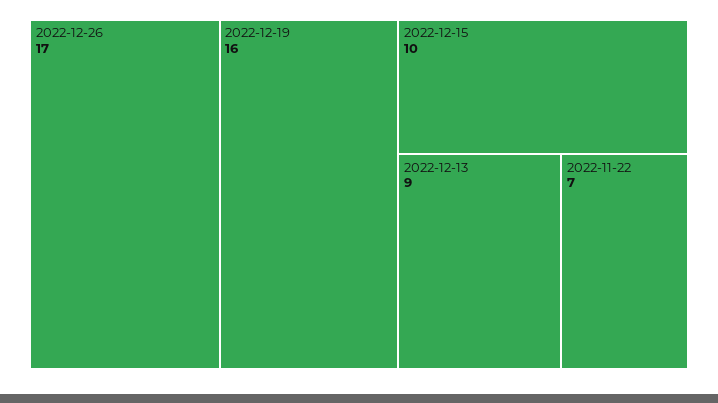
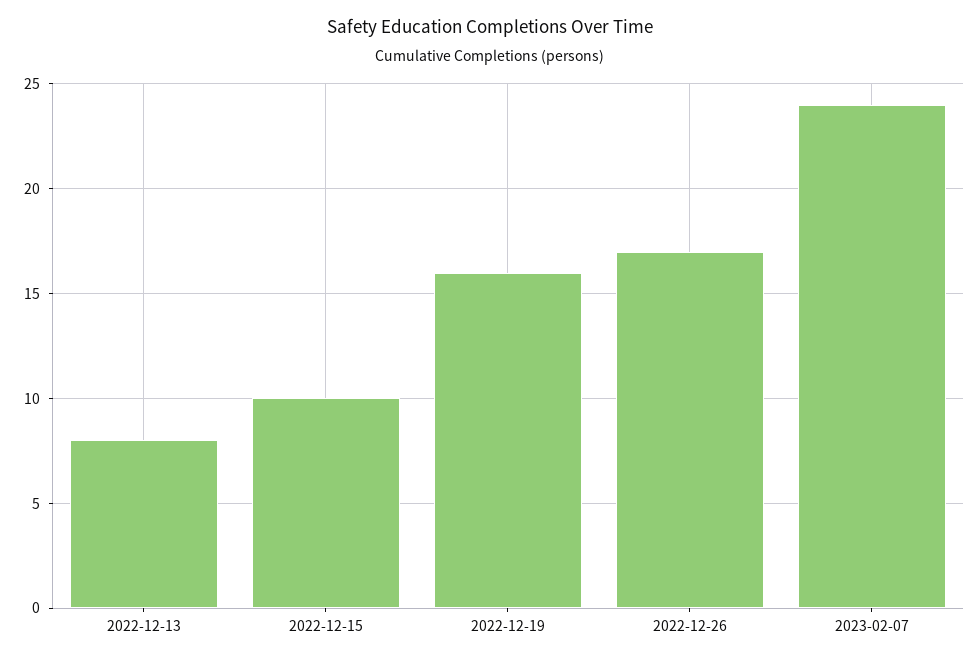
2022-12-13: 9 -> 8
2022-11-22: 7 -> none
2023-02-07: none -> 24

